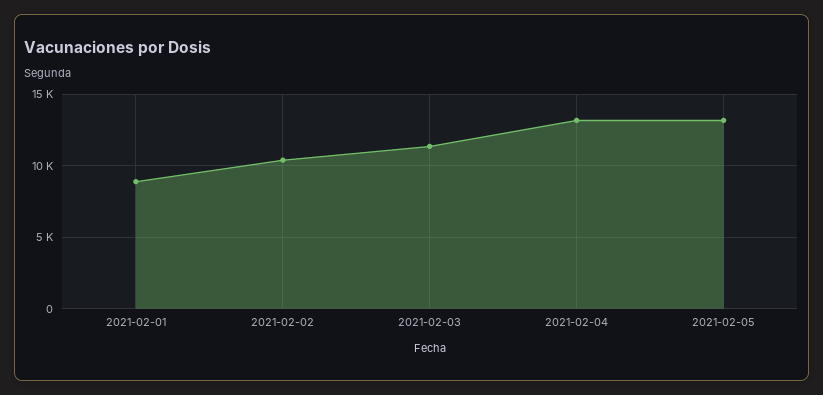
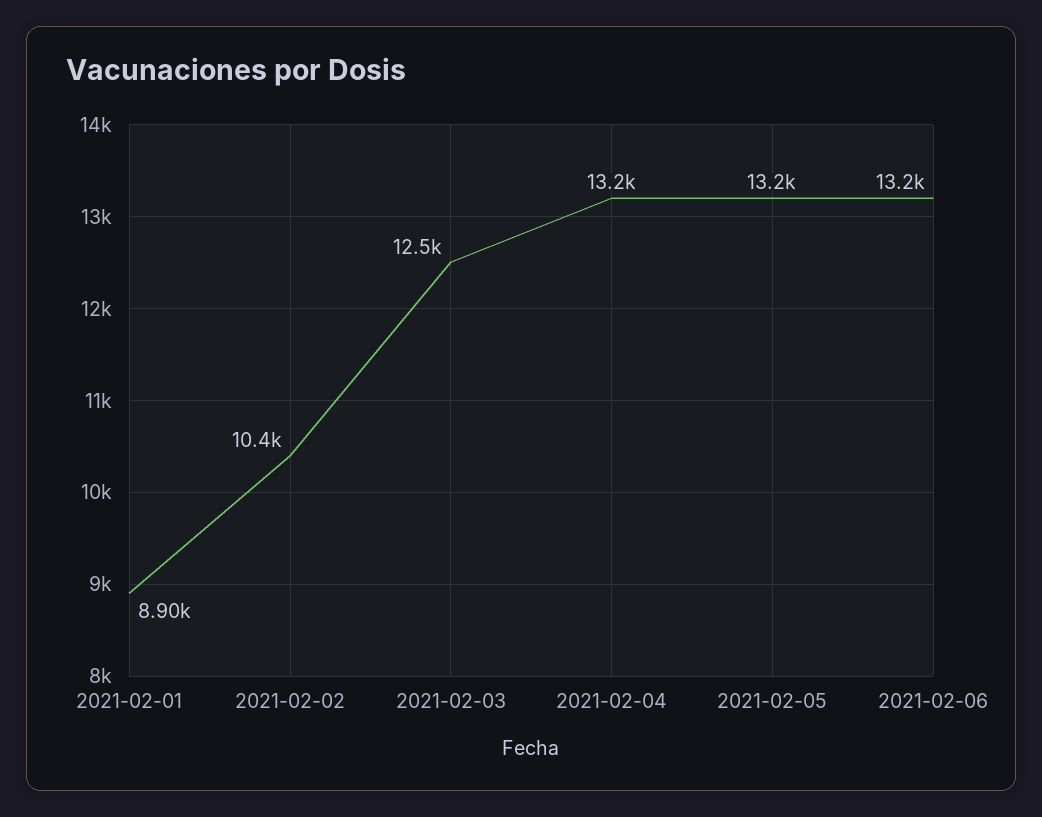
2021-02-03: 11500 -> 12500
2021-02-06: none -> 13200

